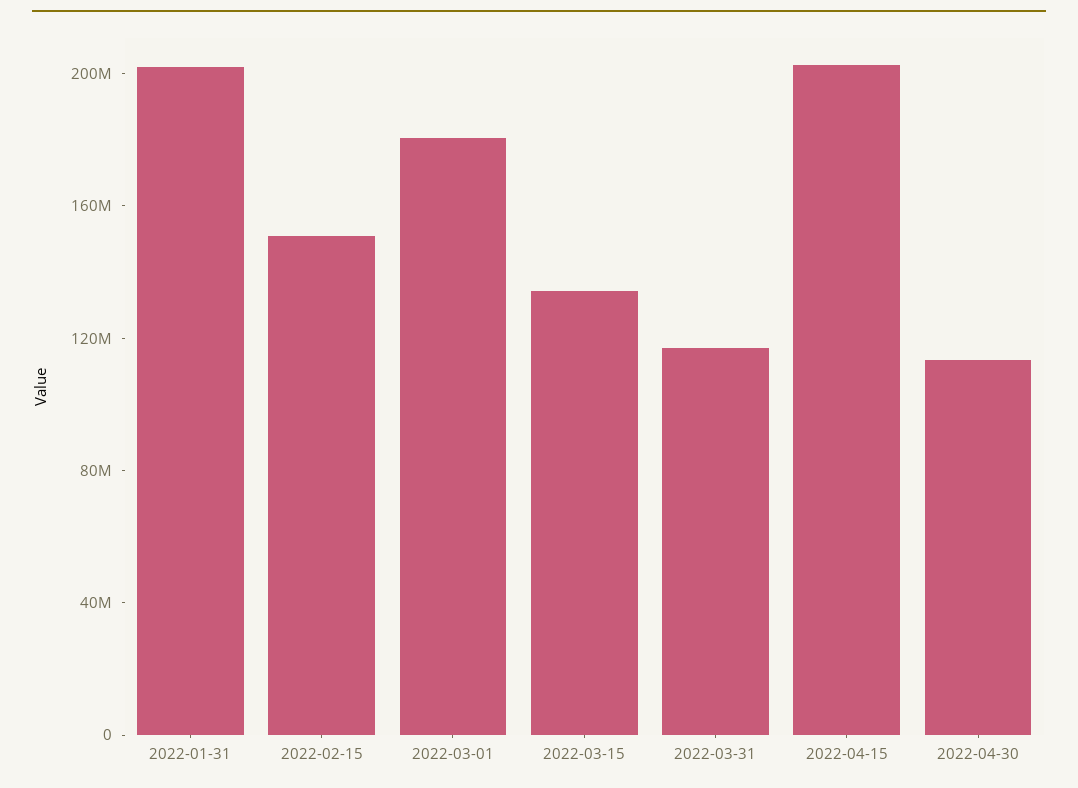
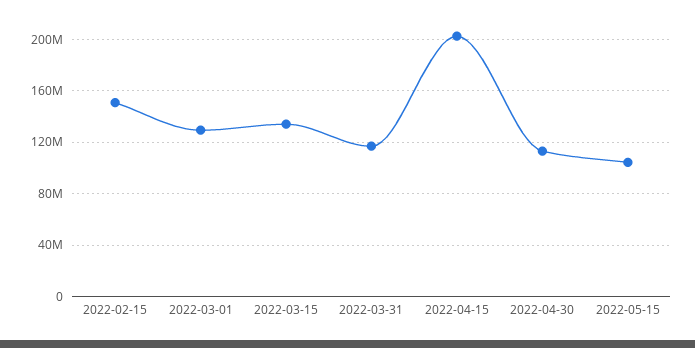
2022-01-31: 200000000 -> none
2022-03-01: 180000000 -> 130000000
2022-05-15: none -> 105000000

